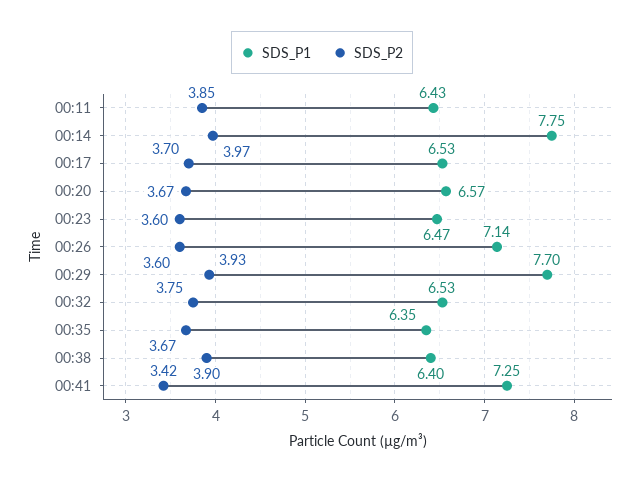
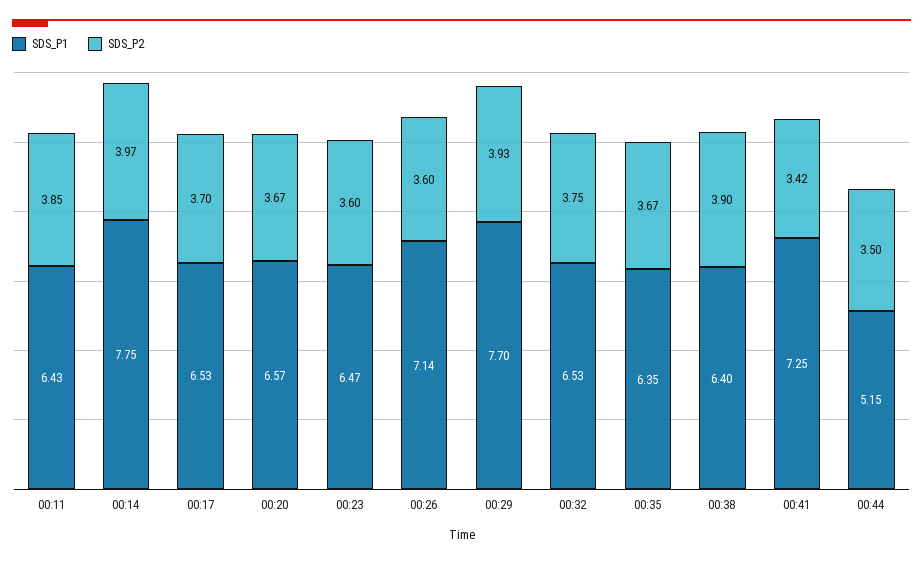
SDS_P1, 00:44: none -> 5.15
SDS_P2, 00:44: none -> 3.5

